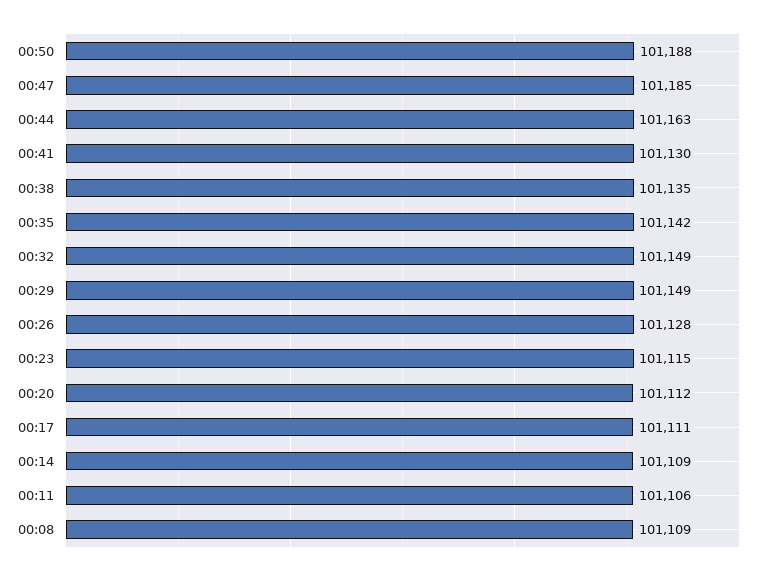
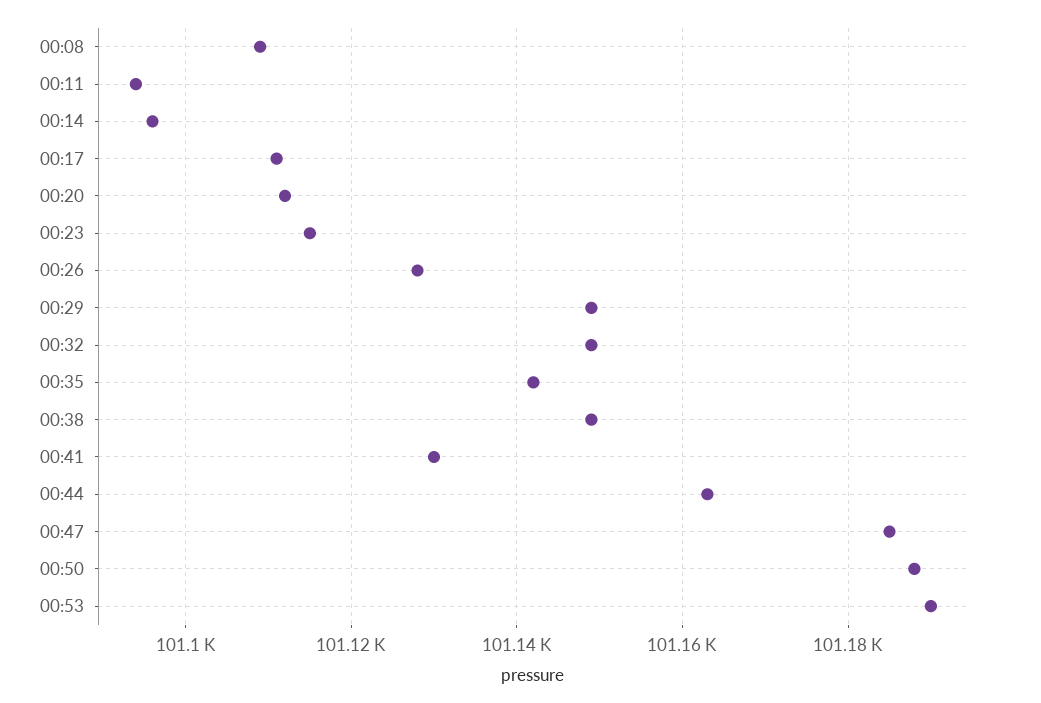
00:38: 101135 -> 101150
00:14: 101109 -> 101095
00:11: 101106 -> 101095
00:53: none -> 101190

